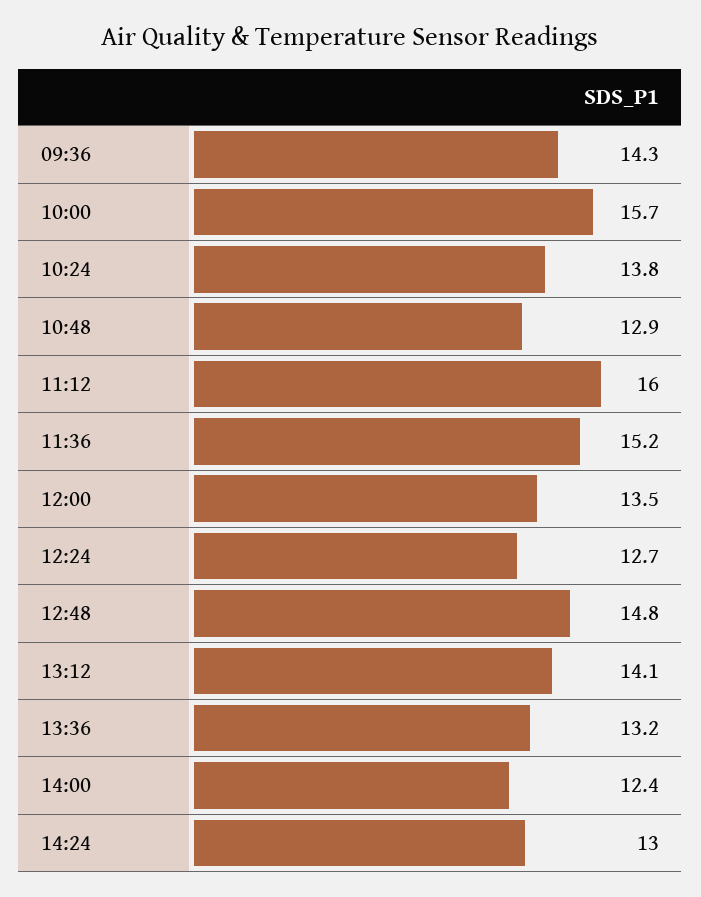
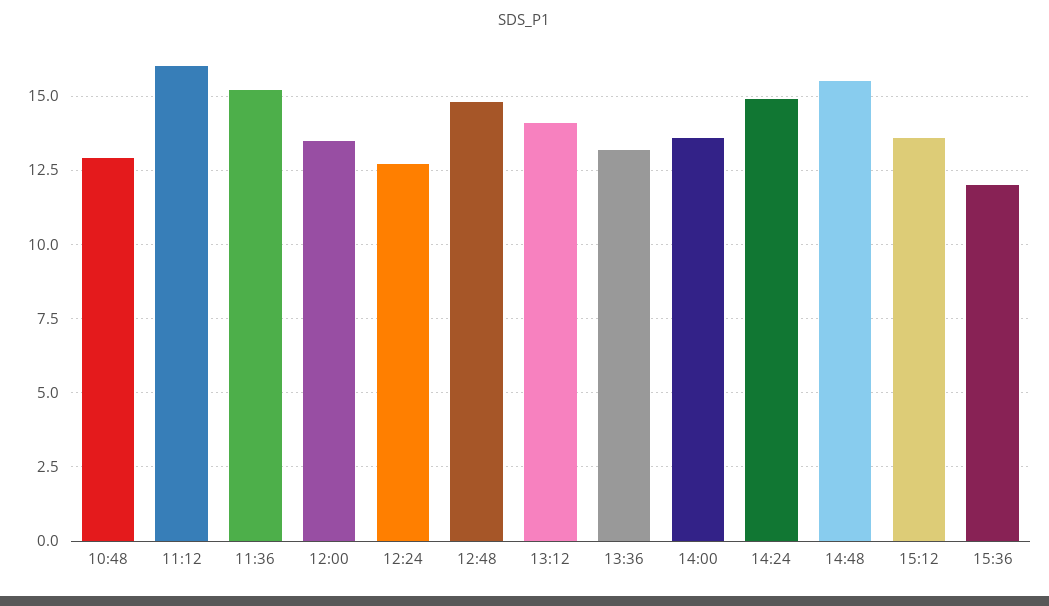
09:36: 14.3 -> none
10:00: 15.7 -> none
10:24: 13.8 -> none
14:00: 12.4 -> 13.5
14:24: 13 -> 15
14:48: none -> 15.5
15:12: none -> 13.5
15:36: none -> 12

